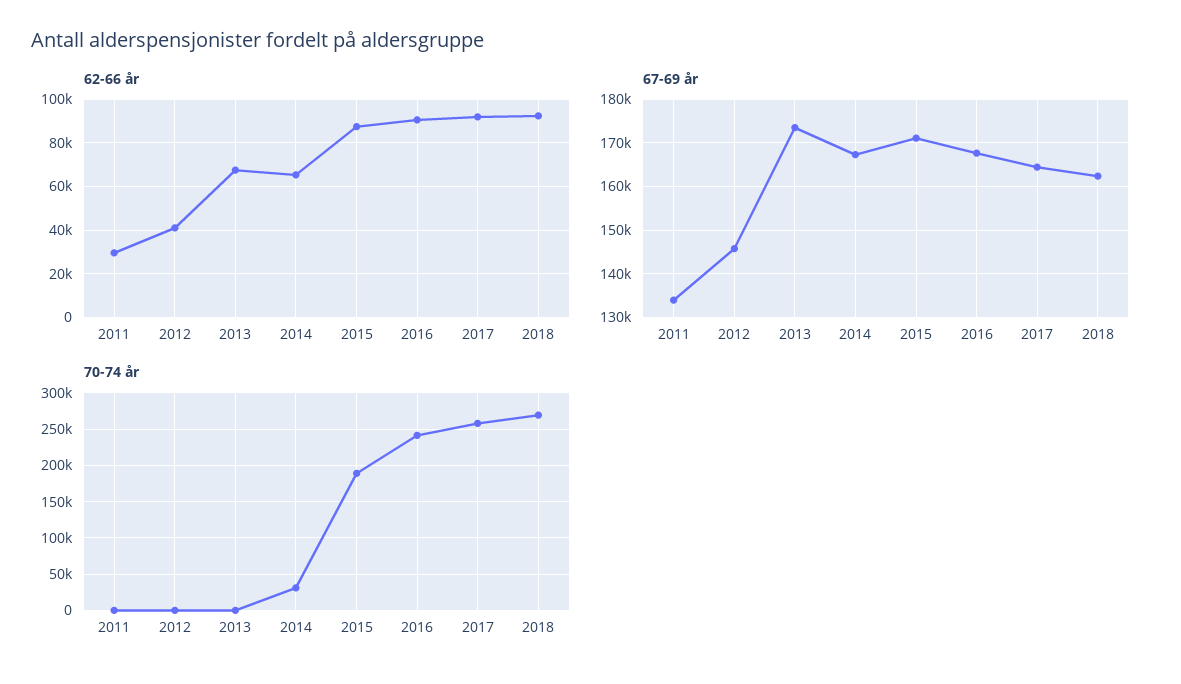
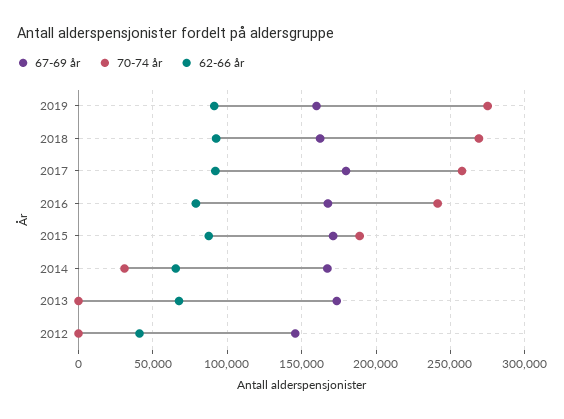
62-66 år, 2011: 30000 -> none
62-66 år, 2016: 90000 -> 80000
67-69 år, 2011: 134000 -> none
67-69 år, 2017: 164000 -> 180000
70-74 år, 2011: 0 -> none
67-69 år, 2019: none -> 160000
70-74 år, 2019: none -> 275000
62-66 år, 2019: none -> 90000

